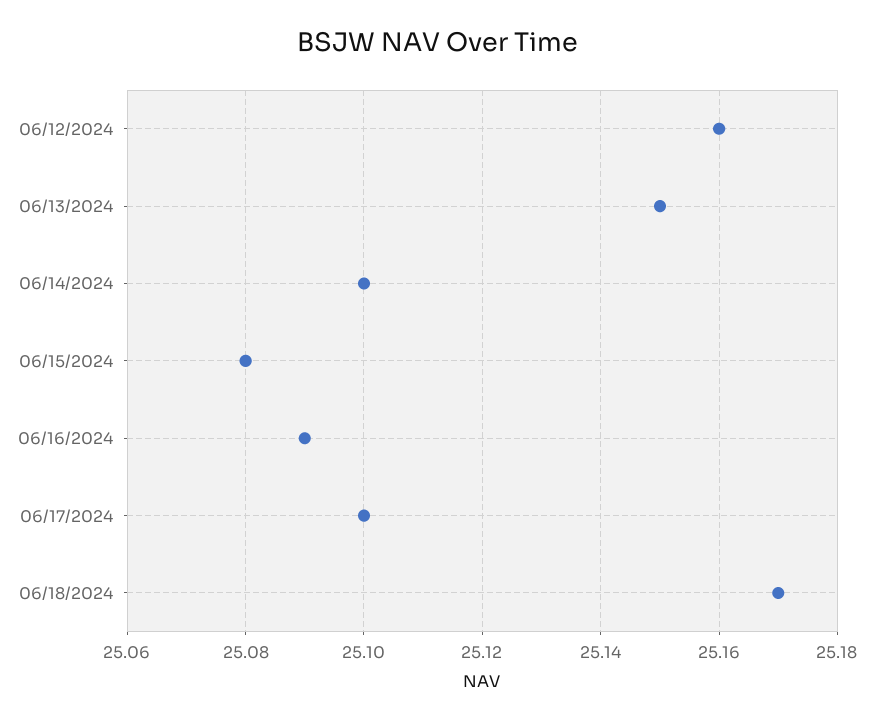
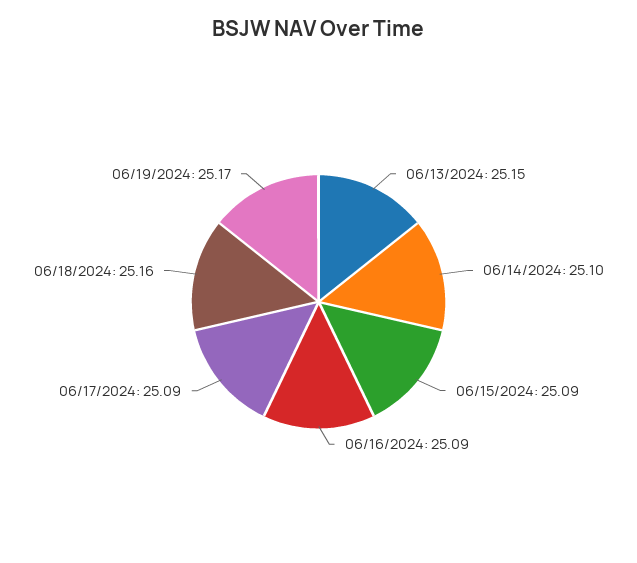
06/12/2024: 25.16 -> none
06/15/2024: 25.08 -> 25.09
06/17/2024: 25.1 -> 25.09
06/18/2024: 25.17 -> 25.16
06/19/2024: none -> 25.17

